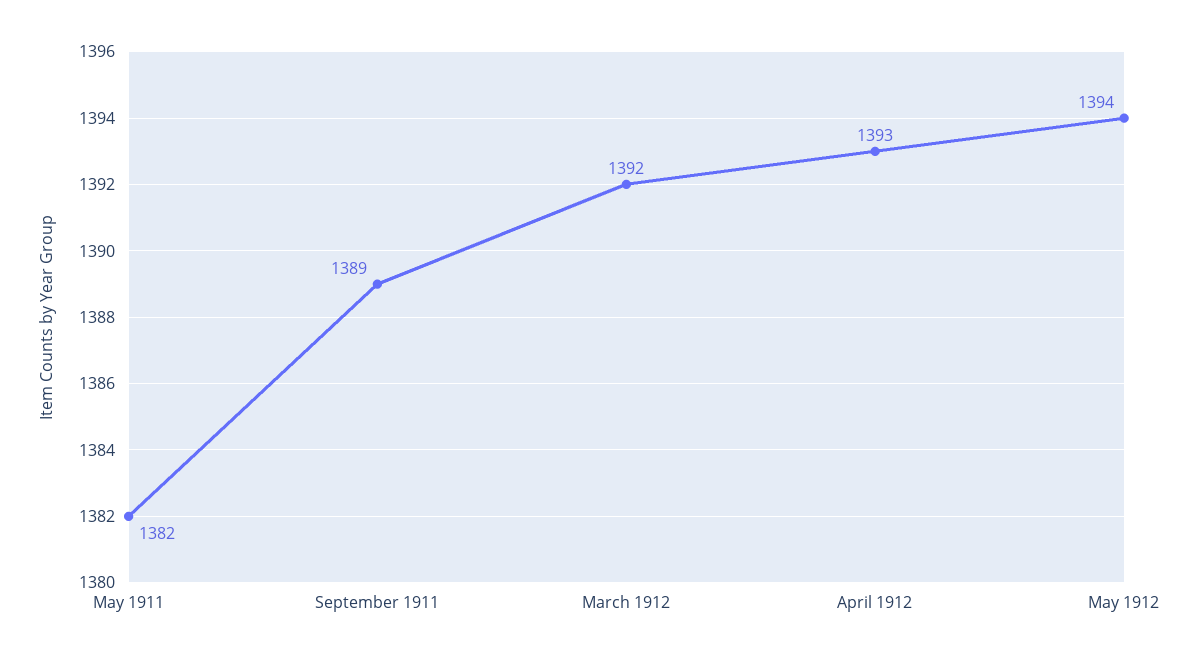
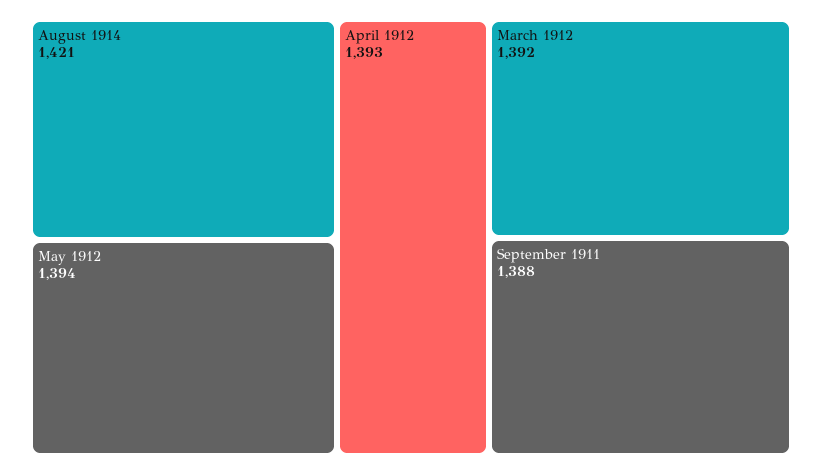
May 1911: 1382 -> none
September 1911: 1389 -> 1388
August 1914: none -> 1421

